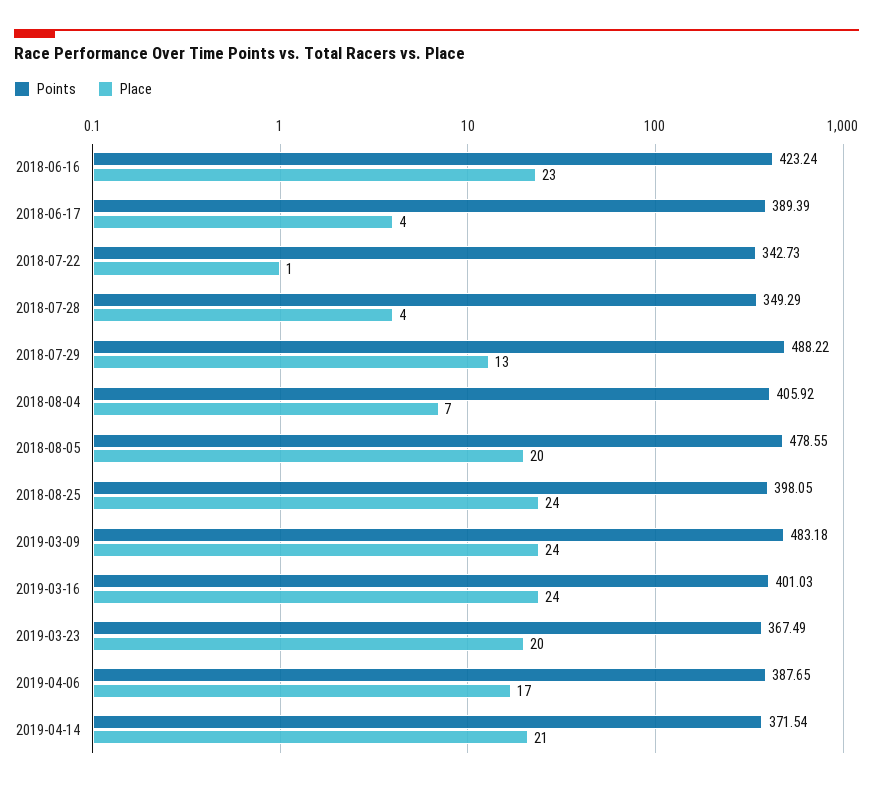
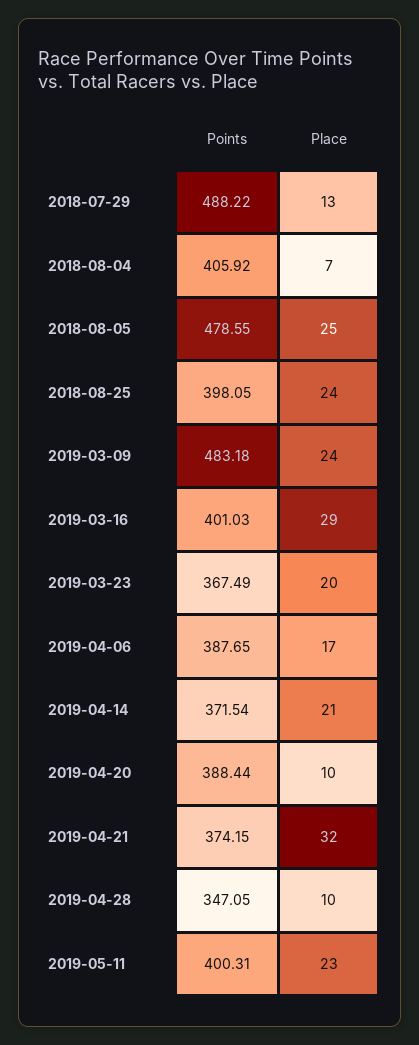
Points, 2018-06-16: 423.24 -> none
Place, 2018-06-16: 23 -> none
Points, 2018-06-17: 389.39 -> none
Place, 2018-06-17: 4 -> none
Points, 2018-07-22: 342.73 -> none
Place, 2018-07-22: 1 -> none
Points, 2018-07-28: 349.29 -> none
Place, 2018-07-28: 4 -> none
Place, 2018-08-05: 20 -> 25
Place, 2019-03-16: 24 -> 29
Points, 2019-04-20: none -> 388.44
Place, 2019-04-20: none -> 10
Points, 2019-04-21: none -> 374.15
Place, 2019-04-21: none -> 32
Points, 2019-04-28: none -> 347.05
Place, 2019-04-28: none -> 10
Points, 2019-05-11: none -> 400.31
Place, 2019-05-11: none -> 23

